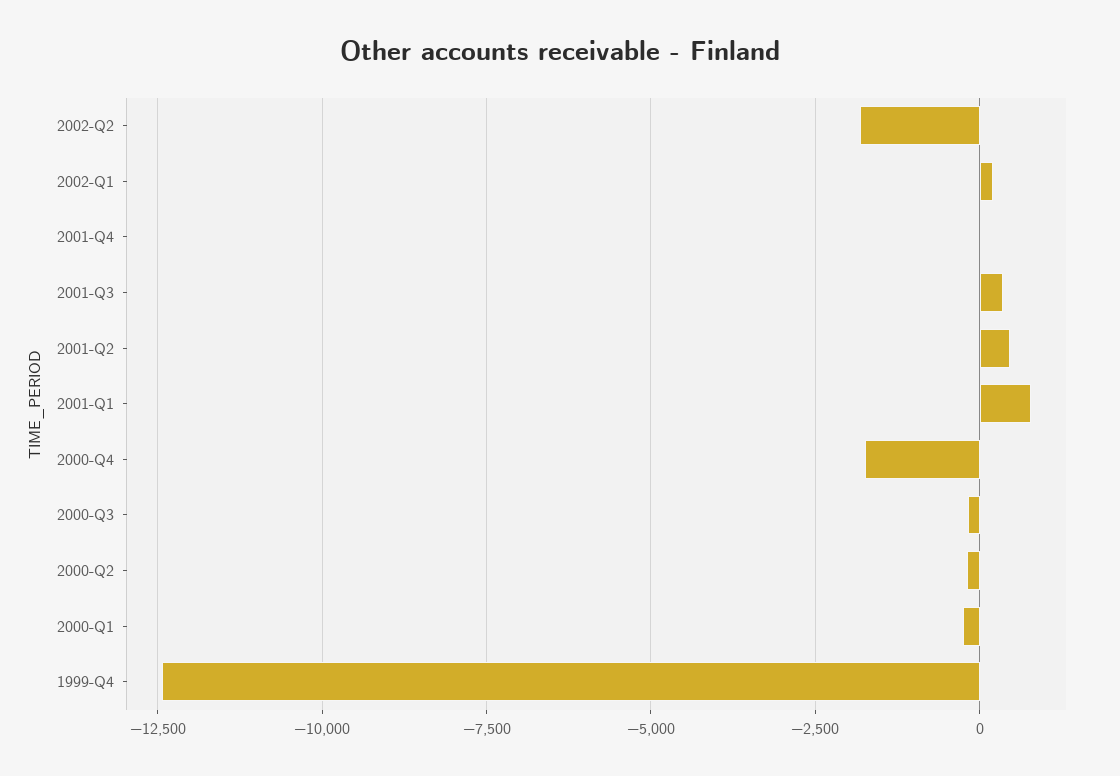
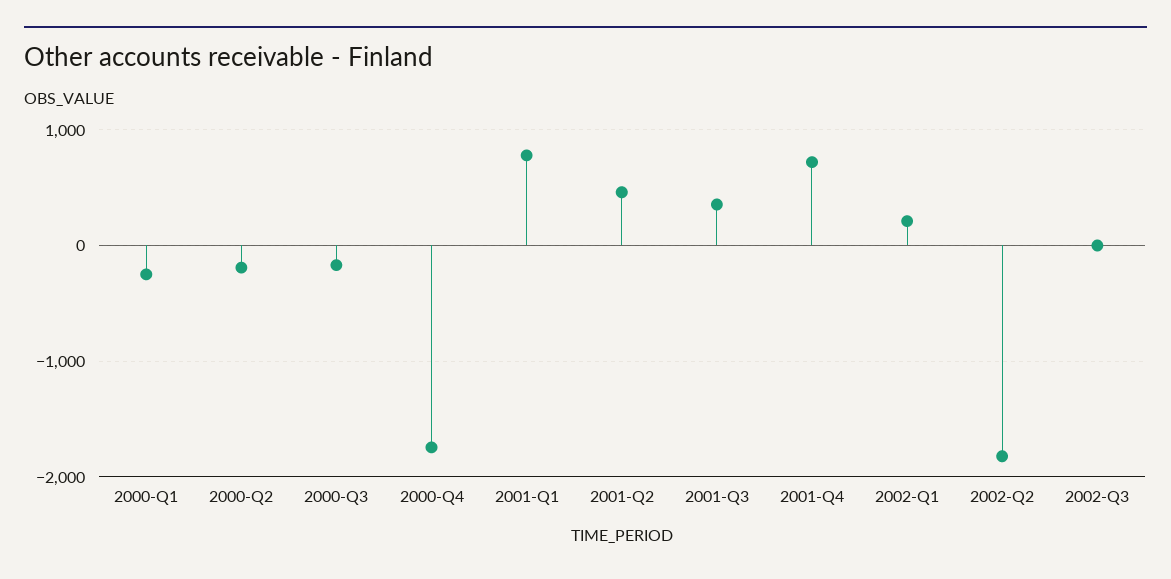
2001-Q4: 0 -> 700
1999-Q4: -12500 -> none
2002-Q3: none -> 0

